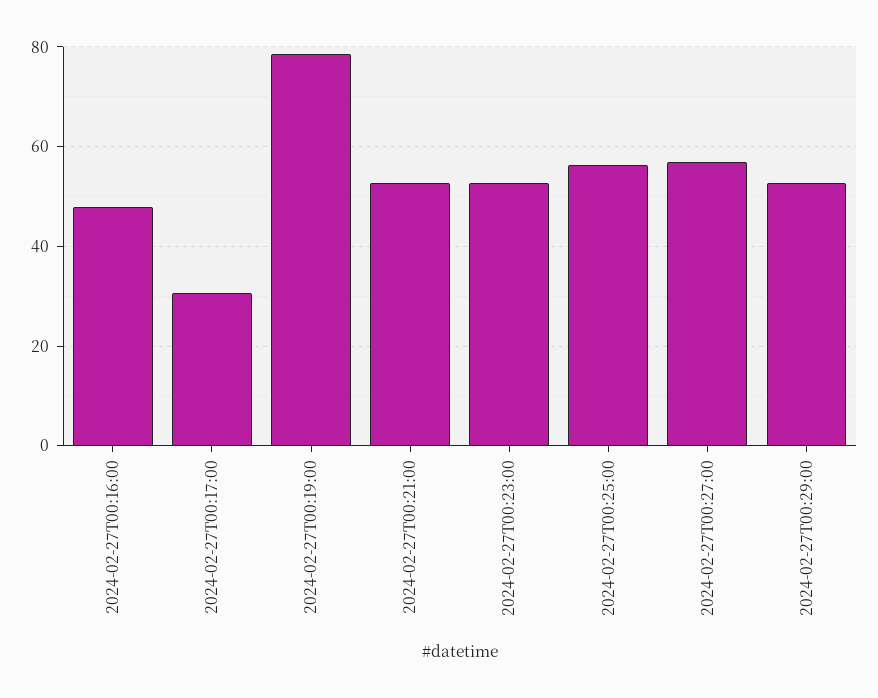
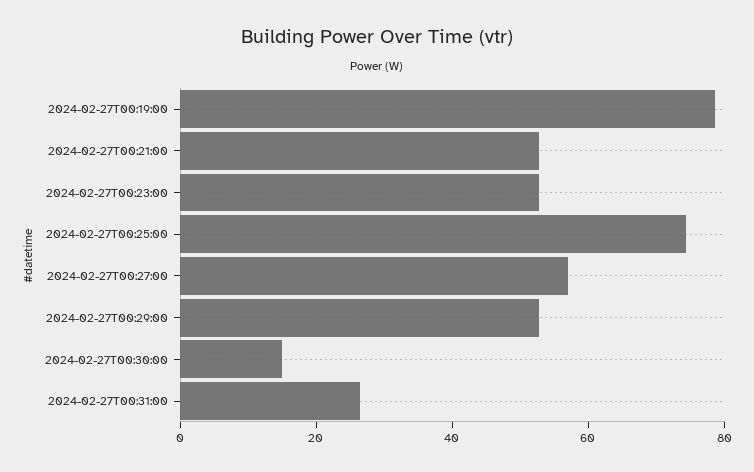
2024-02-27T00:16:00: 48 -> none
2024-02-27T00:17:00: 30 -> none
2024-02-27T00:25:00: 56 -> 75
2024-02-27T00:30:00: none -> 15
2024-02-27T00:31:00: none -> 25

